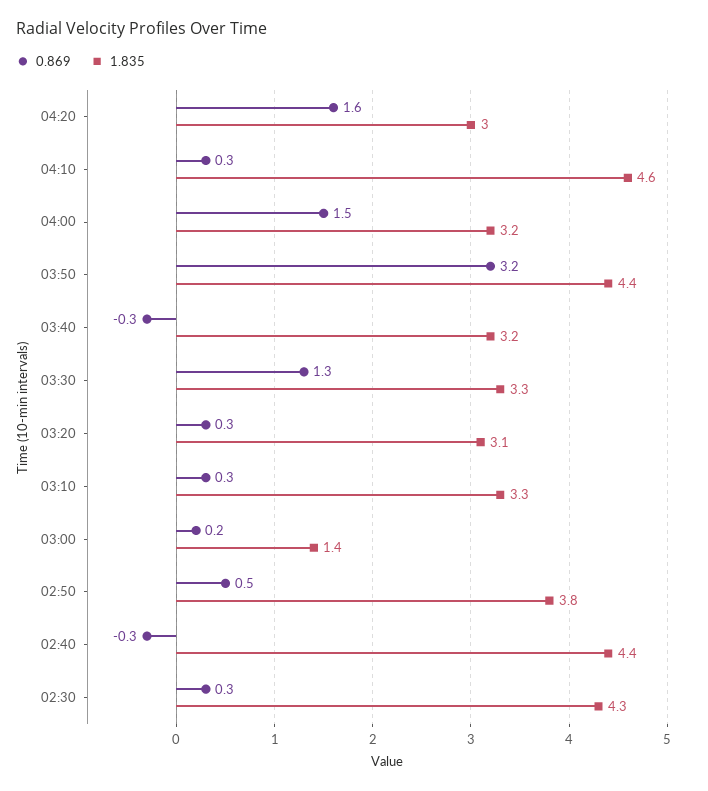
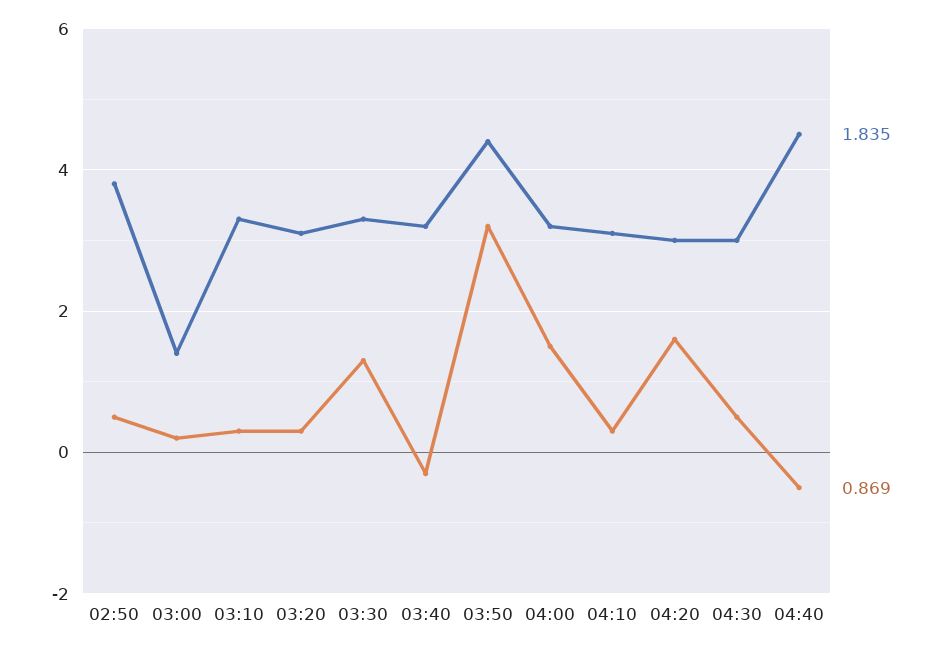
1.835, 04:10: 4.6 -> 3
0.869, 02:40: -0.3 -> none
1.835, 02:40: 4.4 -> none
0.869, 02:30: 0.3 -> none
1.835, 02:30: 4.3 -> none
1.835, 04:30: none -> 3
0.869, 04:30: none -> 0.5
1.835, 04:40: none -> 4.5
0.869, 04:40: none -> -0.5

